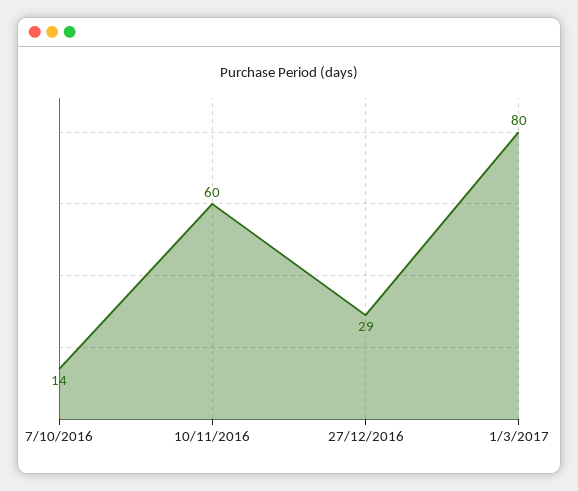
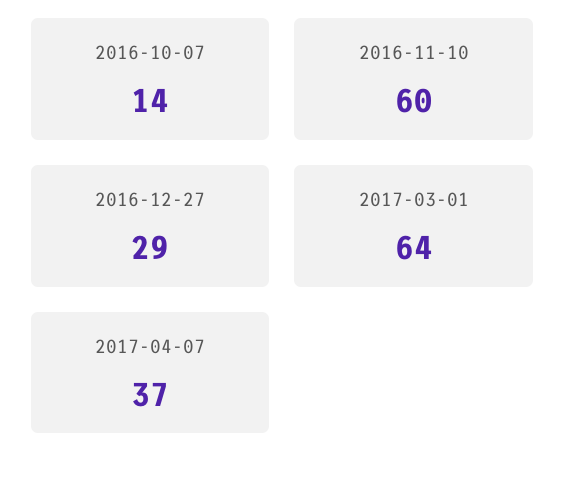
1/3/2017: 80 -> 64
2017-04-07: none -> 37

